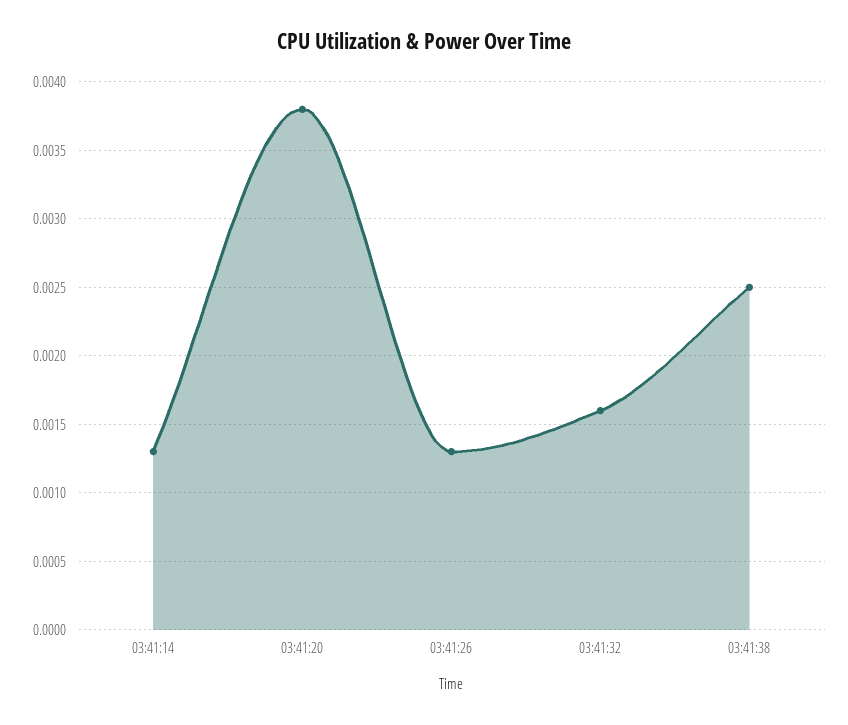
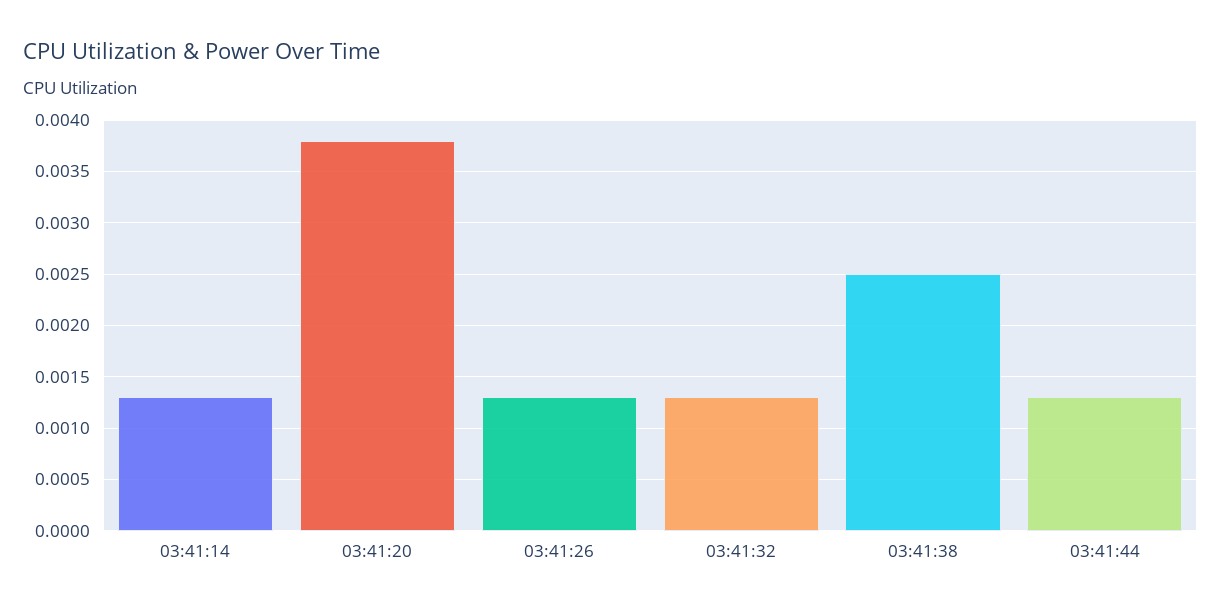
03:41:32: 0.0016 -> 0.0013
03:41:44: none -> 0.0013

